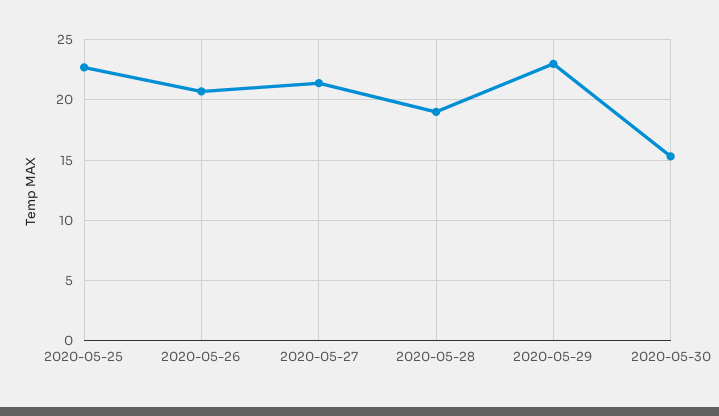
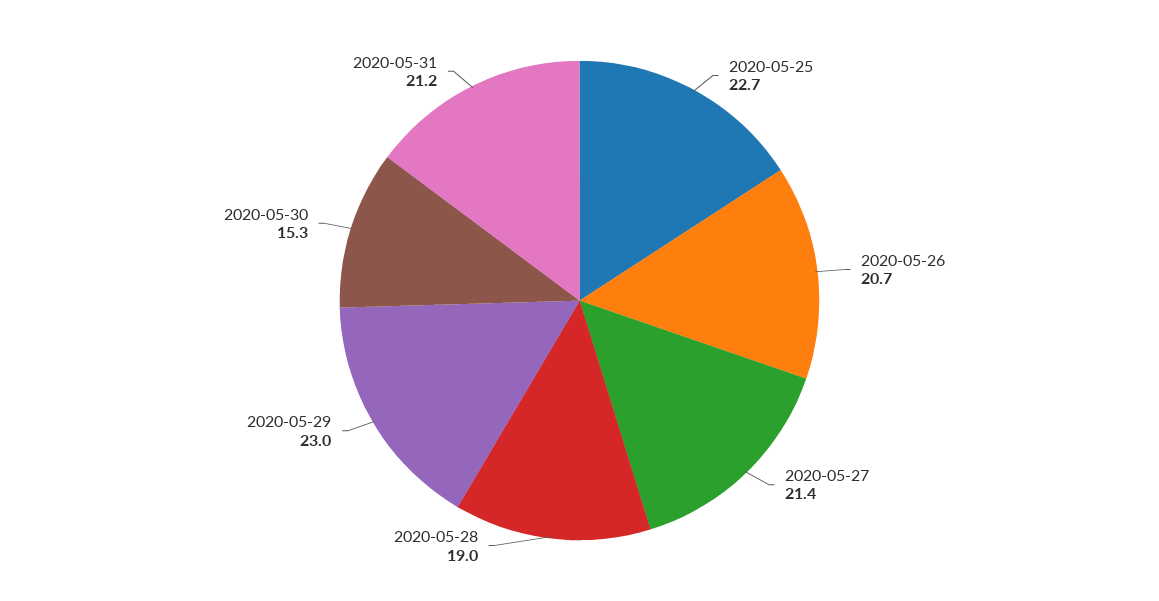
2020-05-31: none -> 21.2

